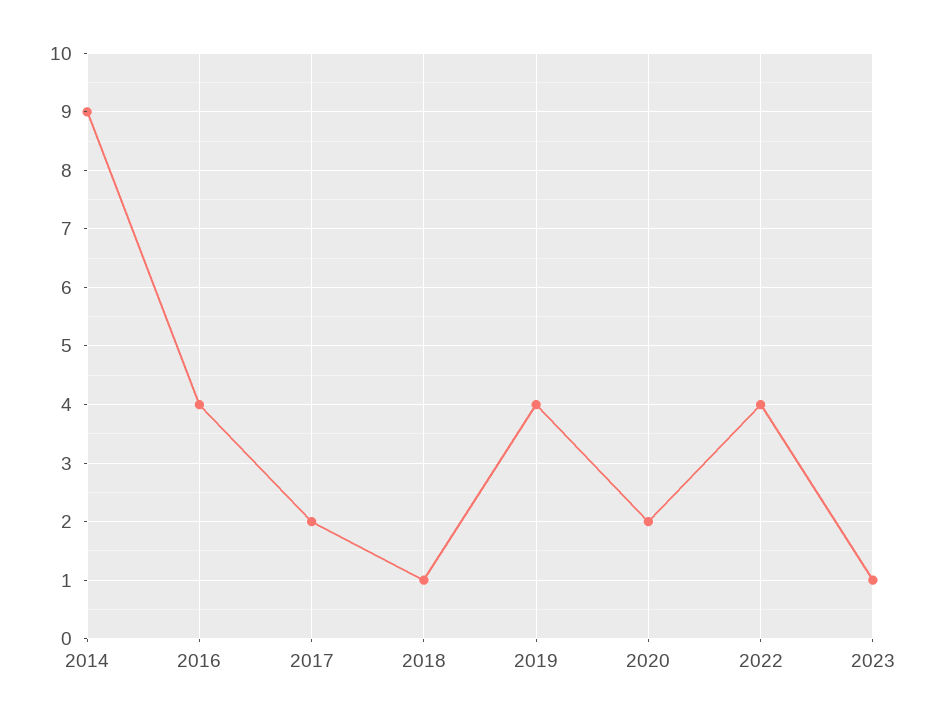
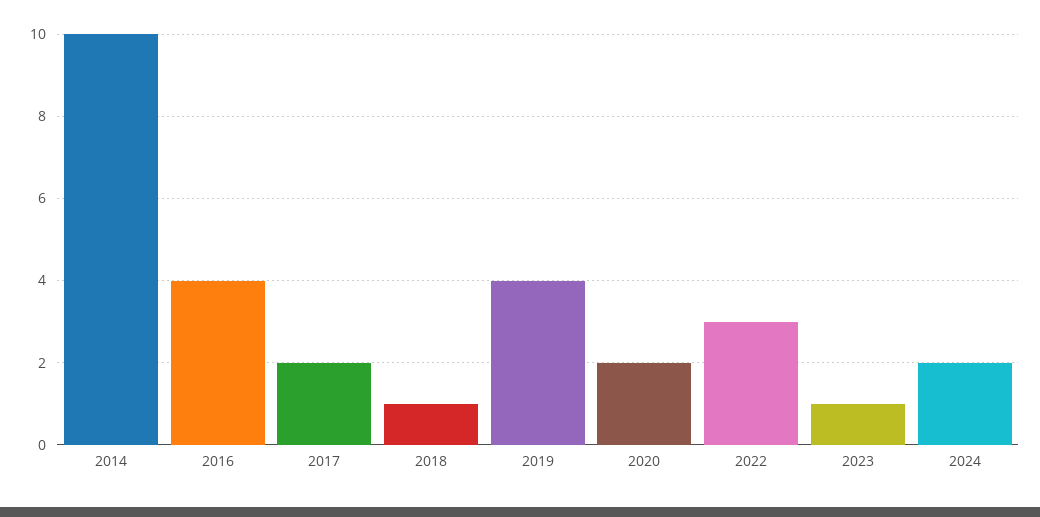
2014: 9 -> 10
2022: 4 -> 3
2024: none -> 2

